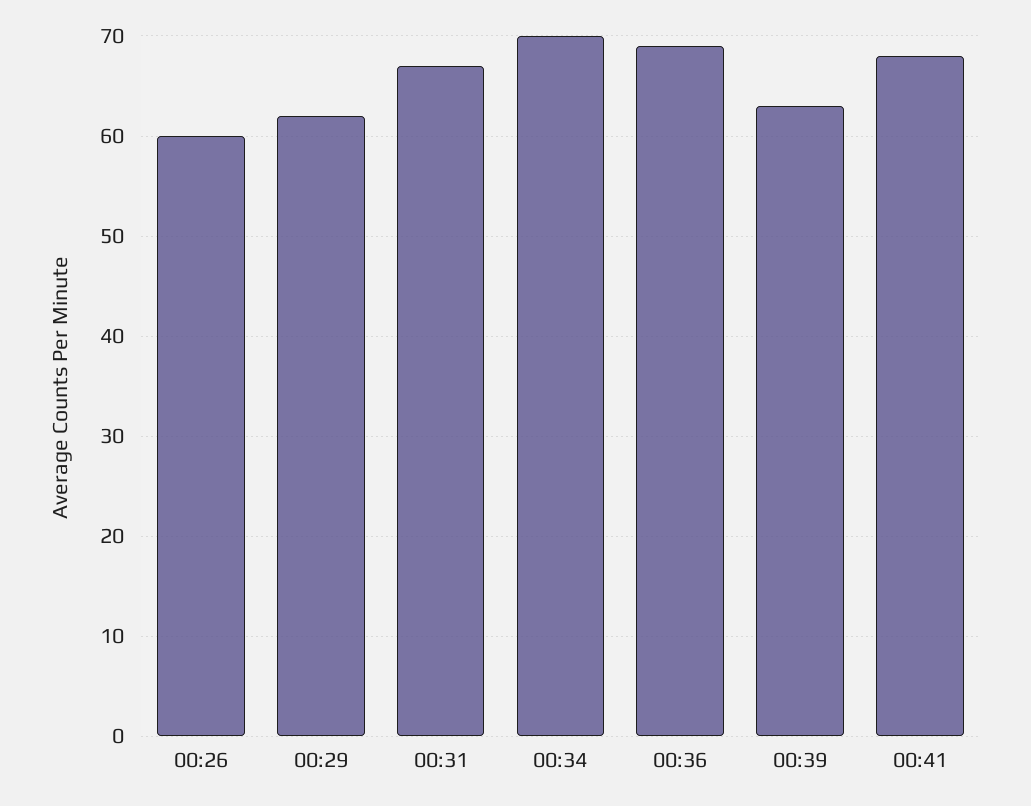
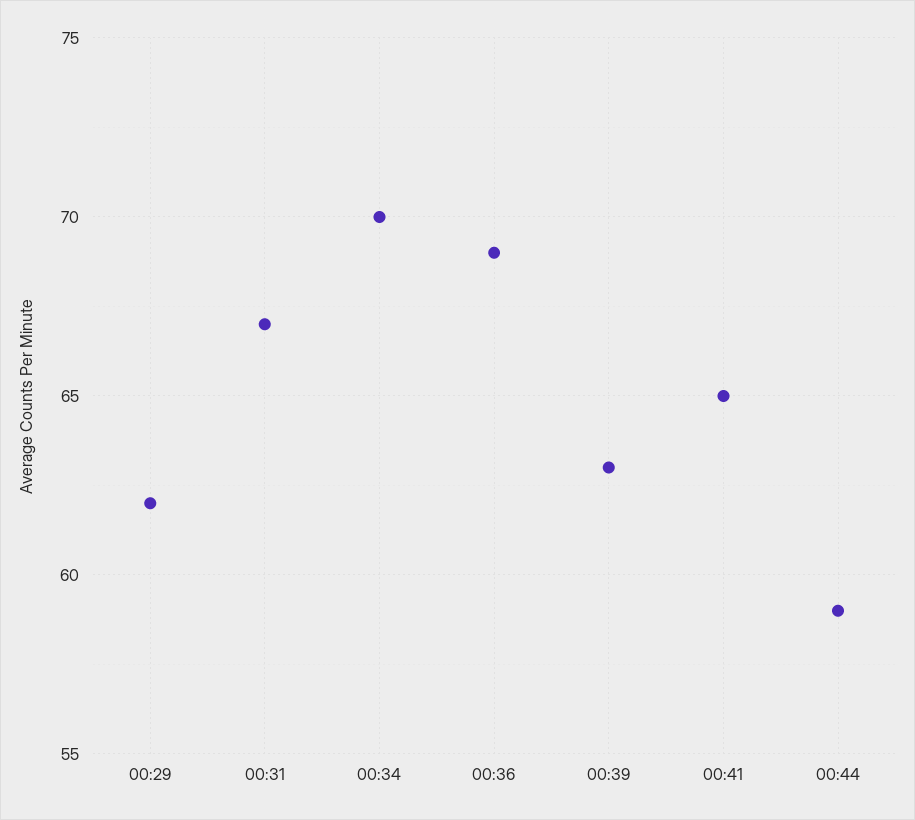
00:26: 60 -> none
00:41: 68 -> 65
00:44: none -> 59

